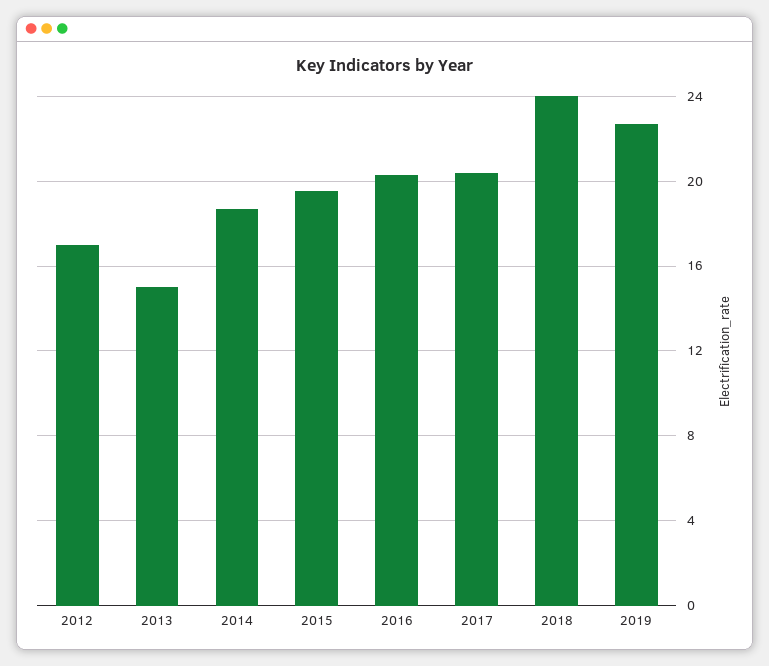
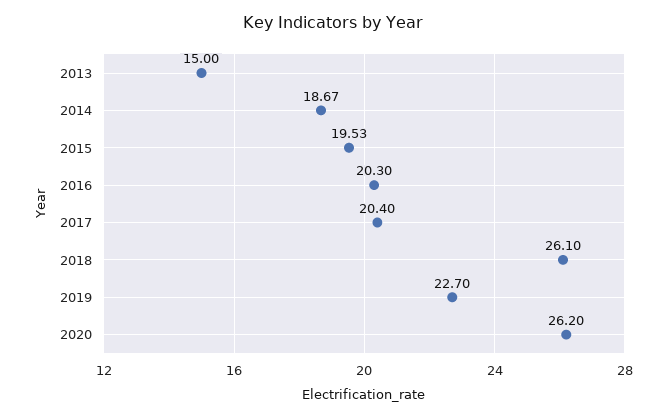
2012: 17 -> none
2018: 24 -> 26.1
2020: none -> 26.2

